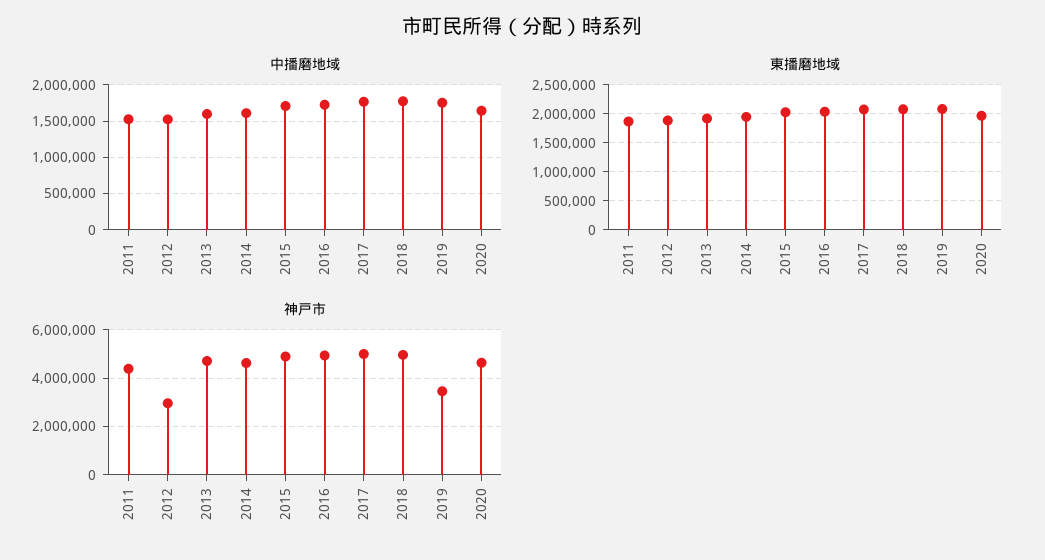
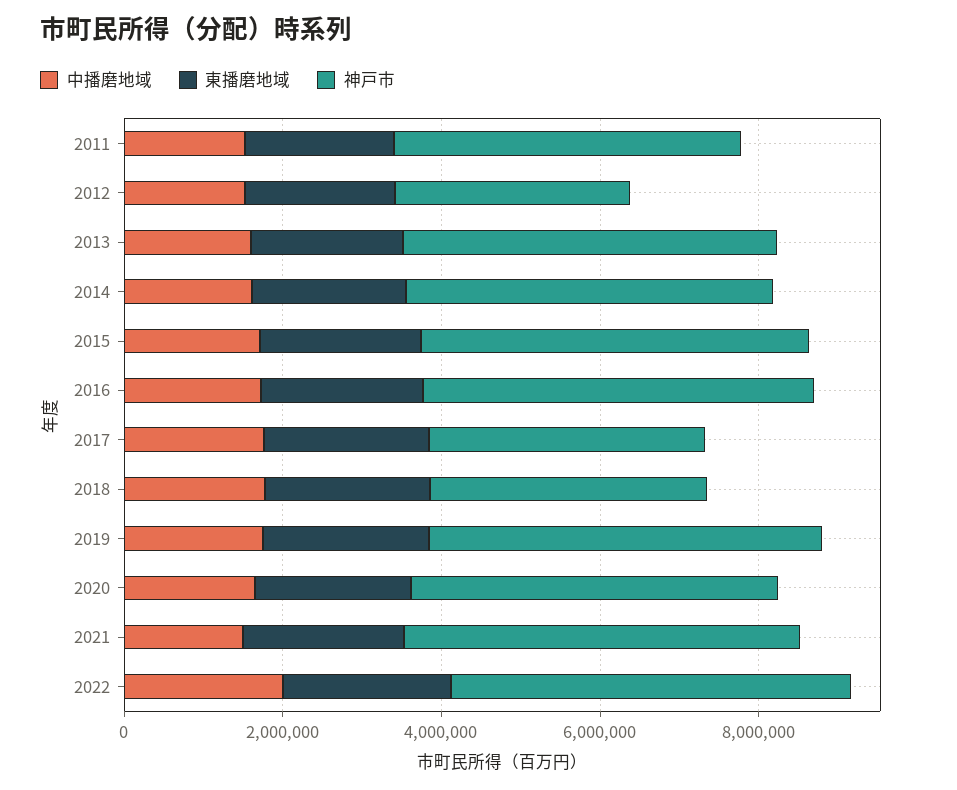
神戸市, 2017: 5000000 -> 3500000
神戸市, 2018: 5000000 -> 3500000
神戸市, 2019: 3500000 -> 5000000
中播磨地域, 2021: none -> 1500000
東播磨地域, 2021: none -> 2000000
神戸市, 2021: none -> 5000000
中播磨地域, 2022: none -> 2000000
東播磨地域, 2022: none -> 2000000
神戸市, 2022: none -> 5000000

